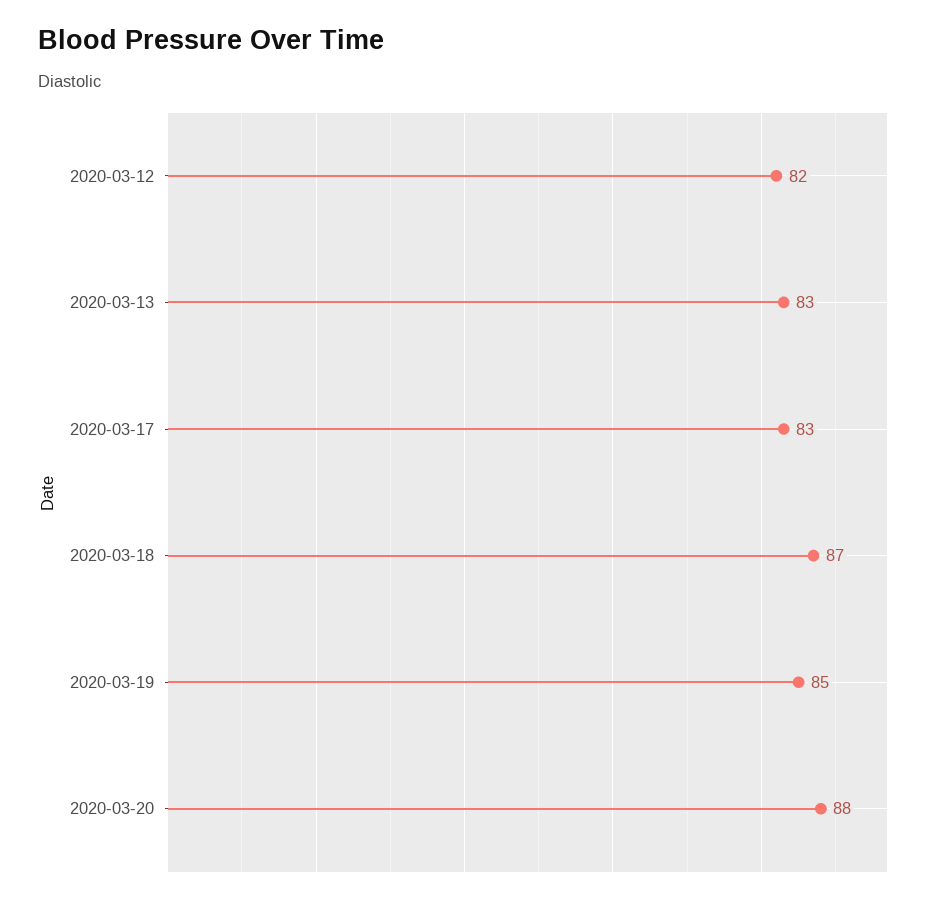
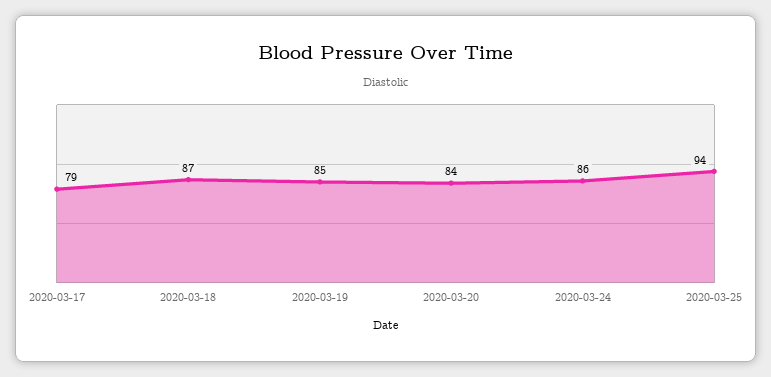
2020-03-12: 82 -> none
2020-03-13: 83 -> none
2020-03-17: 83 -> 79
2020-03-20: 88 -> 84
2020-03-24: none -> 86
2020-03-25: none -> 94

